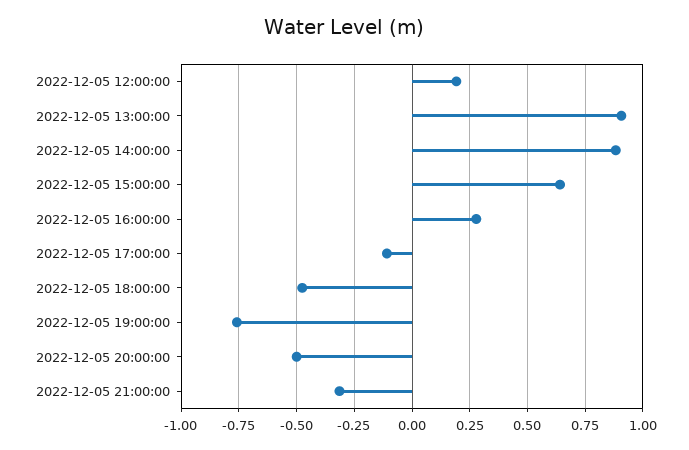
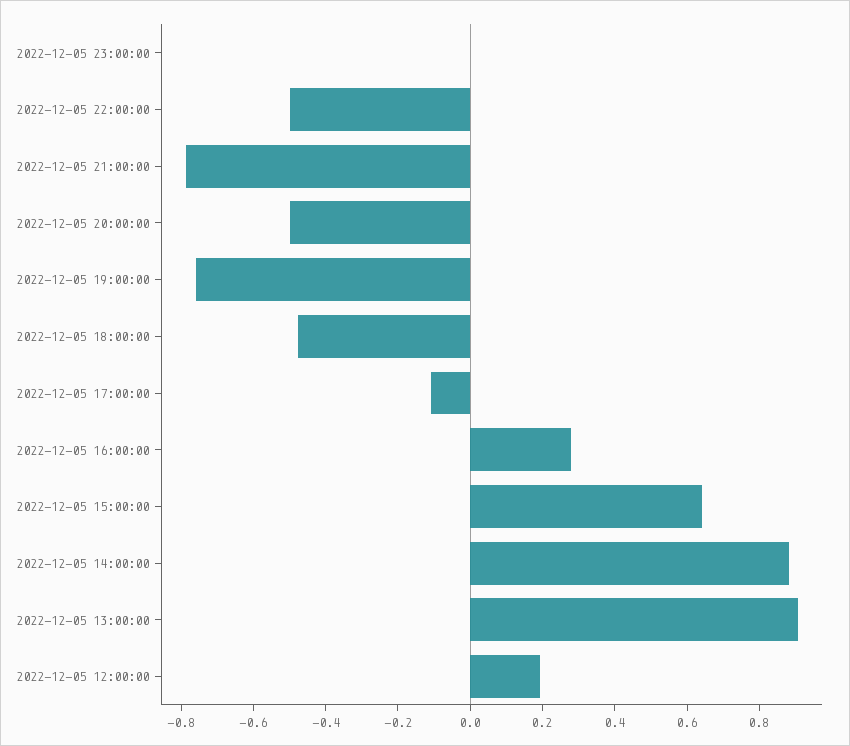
2022-12-05 21:00:00: -0.3 -> -0.8
2022-12-05 23:00:00: none -> 0
2022-12-05 22:00:00: none -> -0.5

